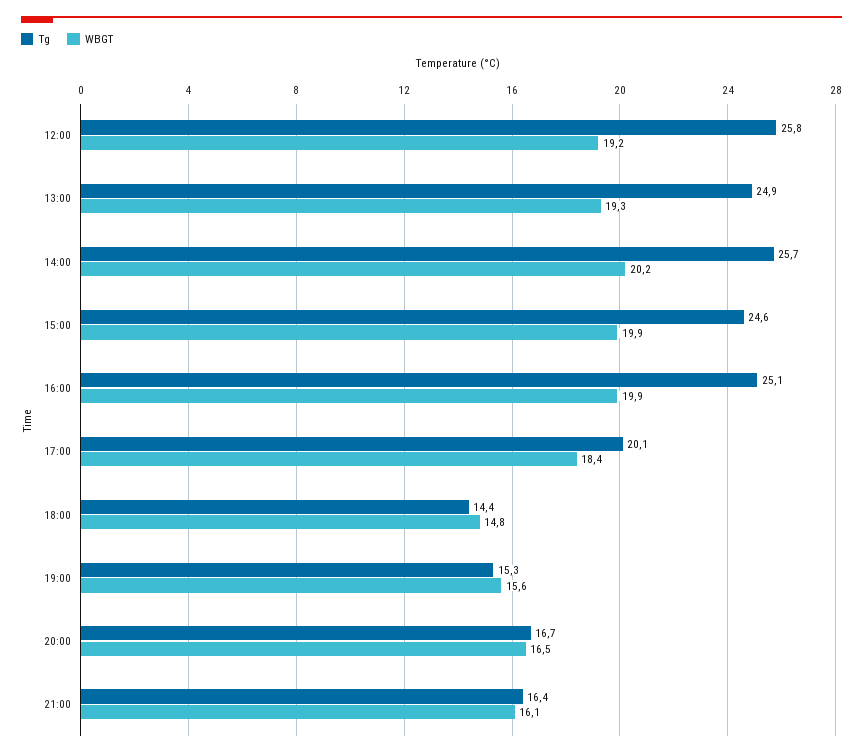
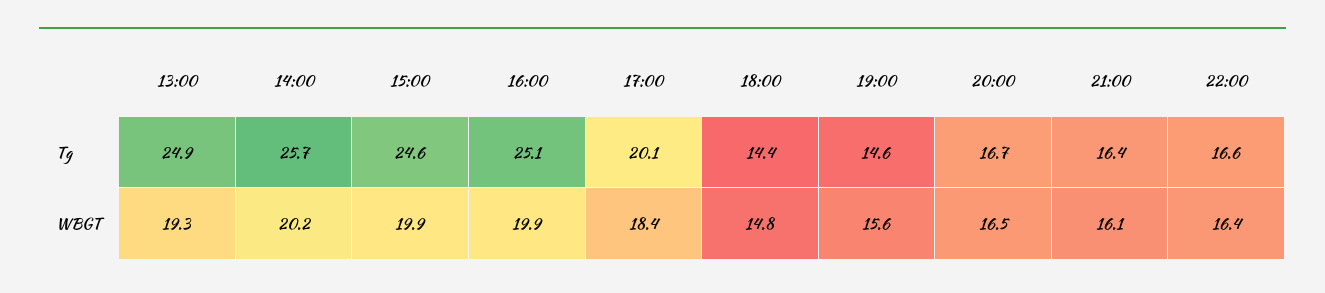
Tg, 12:00: 25.8 -> none
WBGT, 12:00: 19.2 -> none
Tg, 19:00: 15.3 -> 14.6
Tg, 22:00: none -> 16.6
WBGT, 22:00: none -> 16.4

